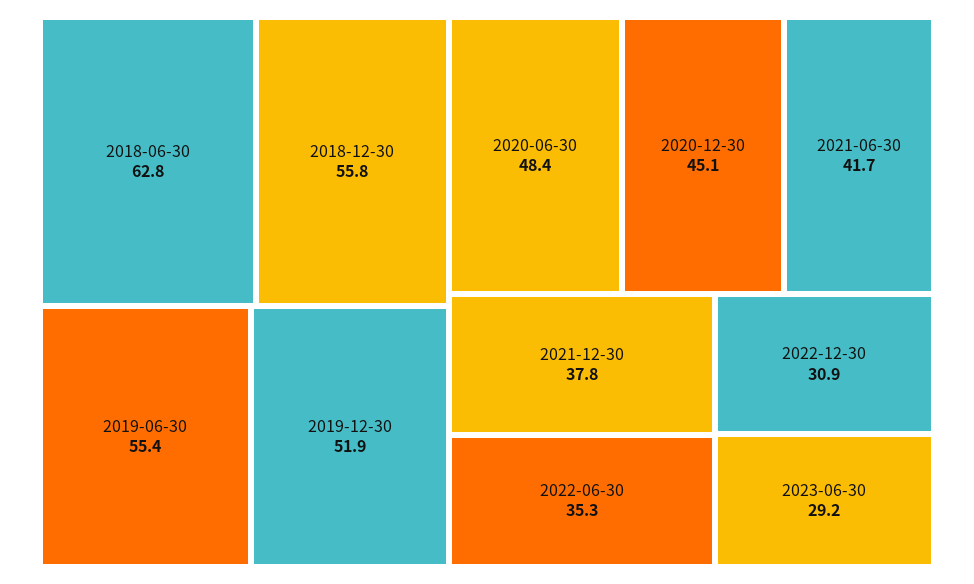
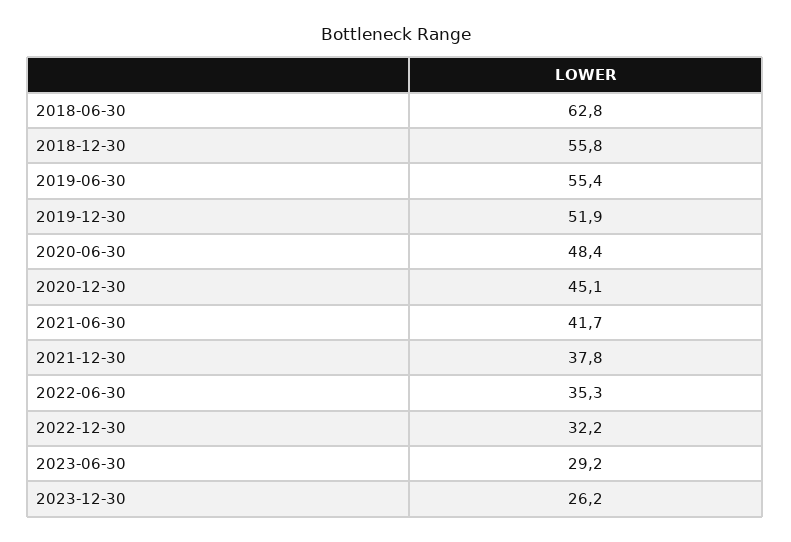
2022-12-30: 30.9 -> 32.2
2023-12-30: none -> 26.2

